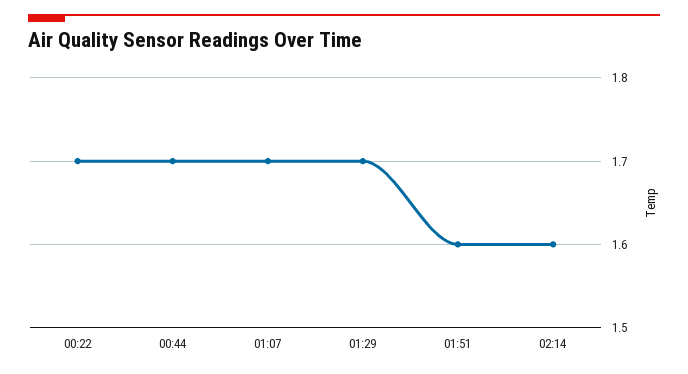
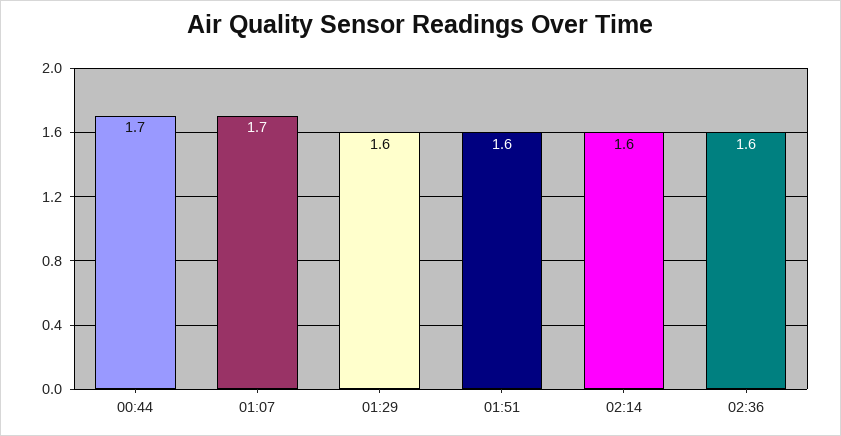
00:22: 1.7 -> none
01:29: 1.7 -> 1.6
02:36: none -> 1.6

